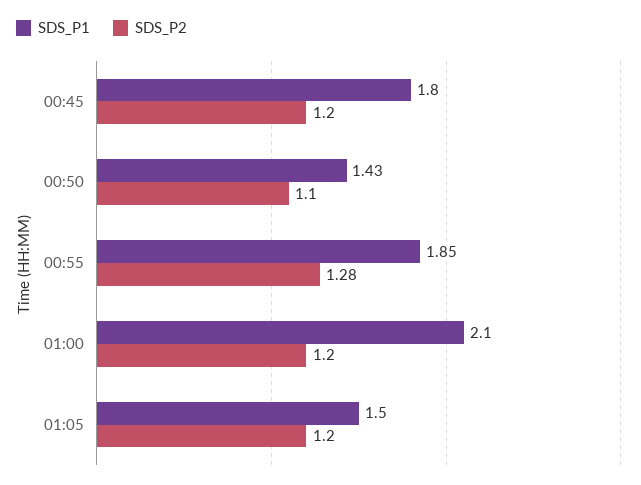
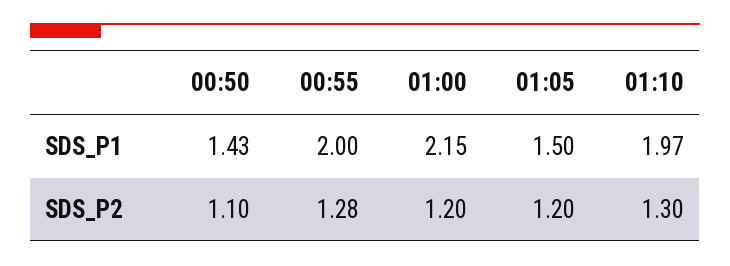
SDS_P1, 00:45: 1.8 -> none
SDS_P2, 00:45: 1.2 -> none
SDS_P1, 00:55: 1.85 -> 2
SDS_P1, 01:00: 2.1 -> 2.15
SDS_P1, 01:10: none -> 1.97
SDS_P2, 01:10: none -> 1.3

